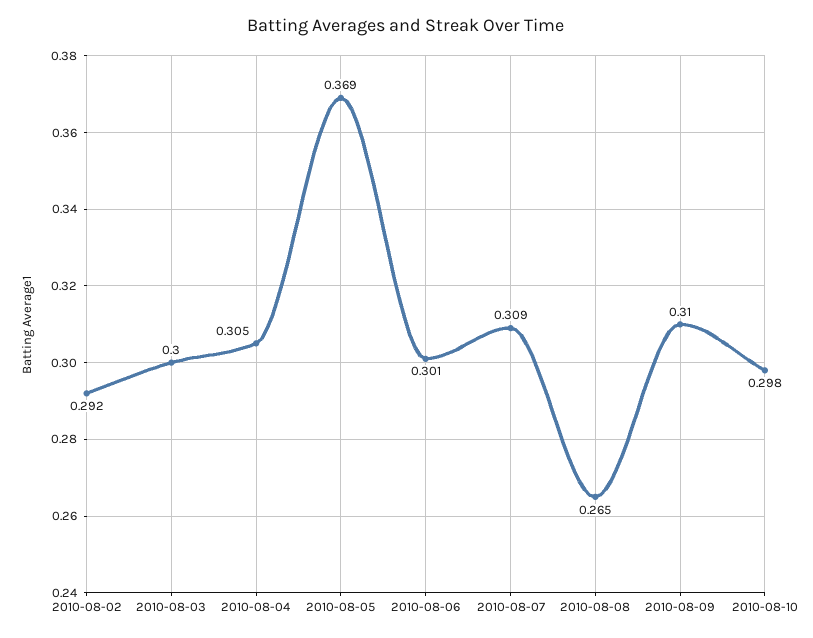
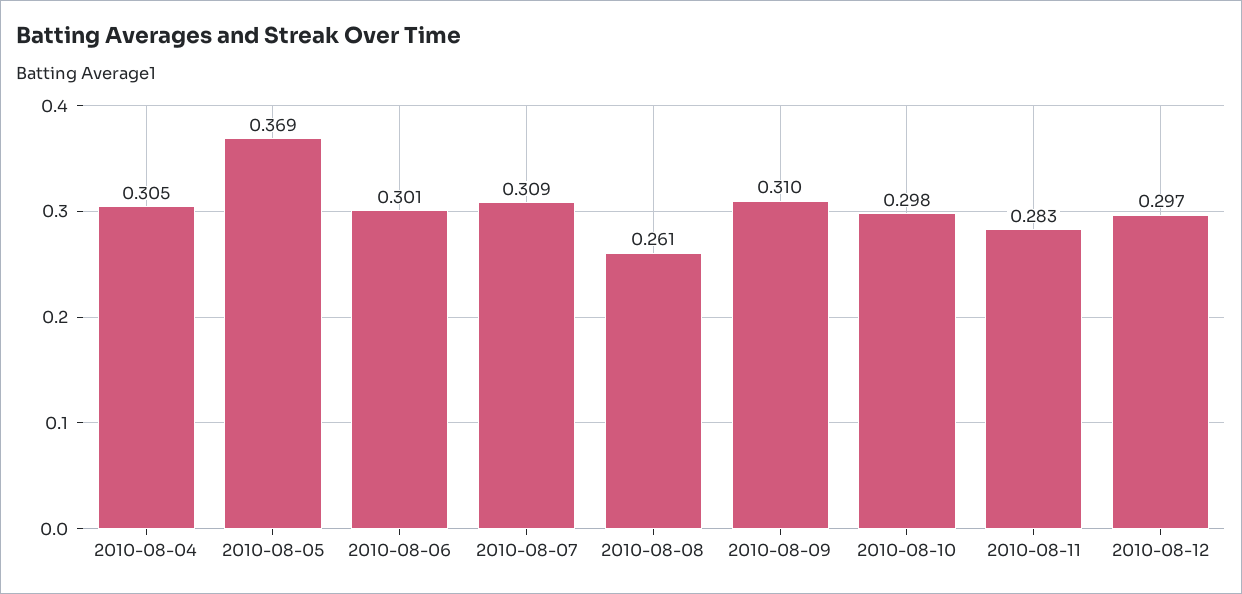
2010-08-02: 0.292 -> none
2010-08-03: 0.3 -> none
2010-08-08: 0.265 -> 0.261
2010-08-11: none -> 0.283
2010-08-12: none -> 0.297

